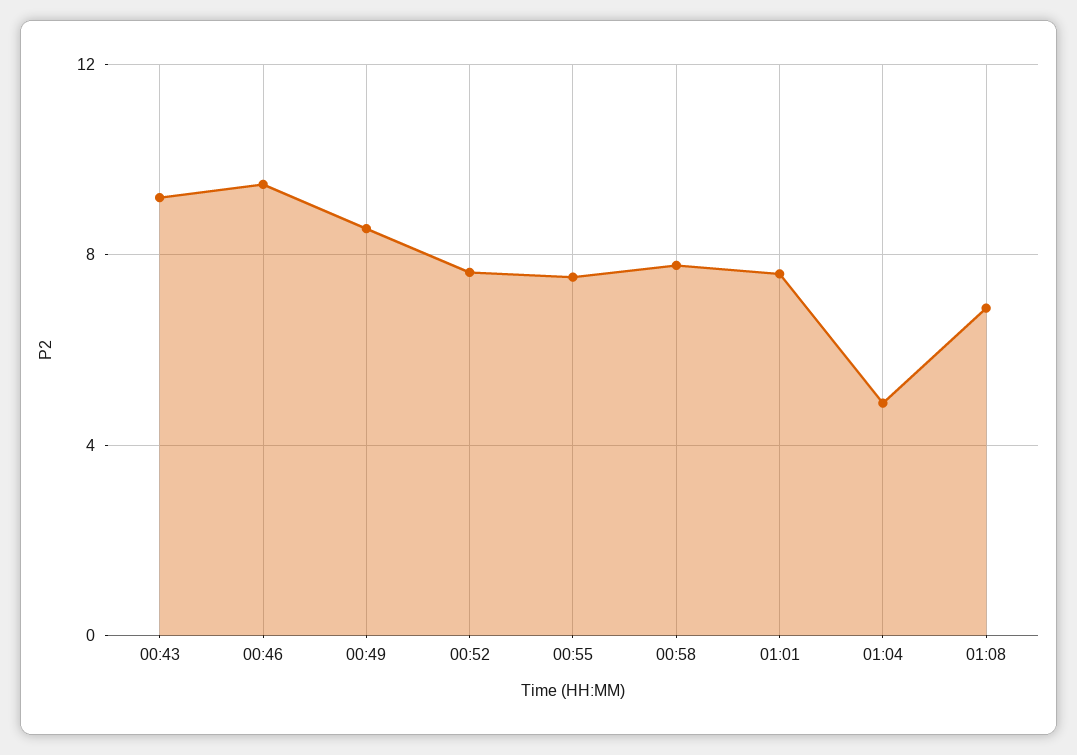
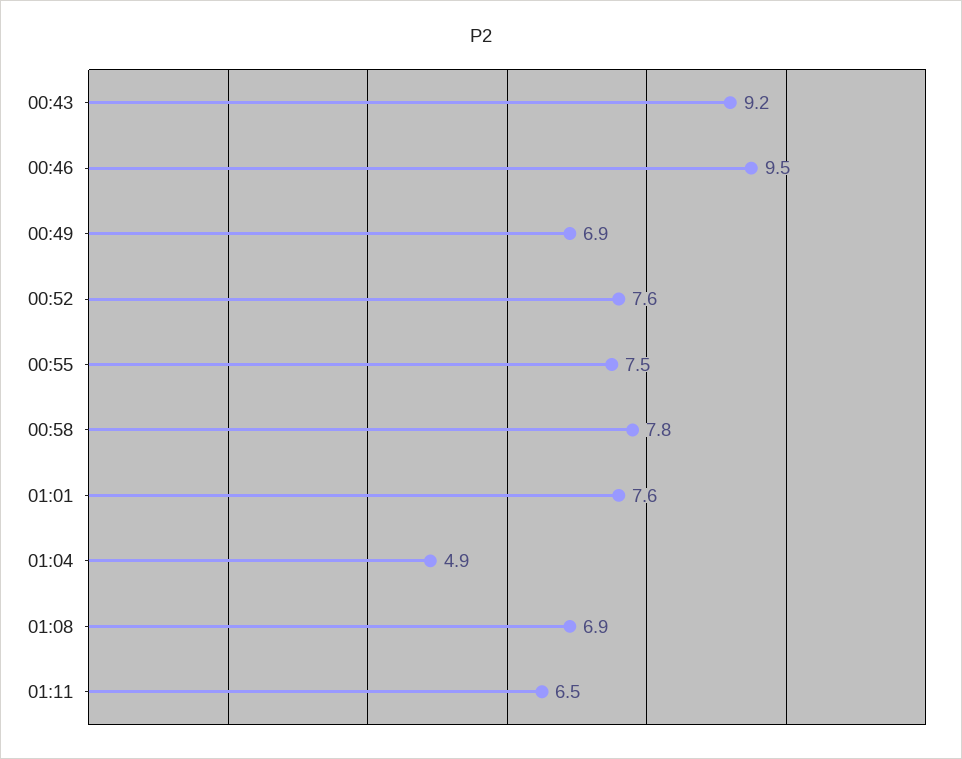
00:49: 8.5 -> 6.9
01:11: none -> 6.5

